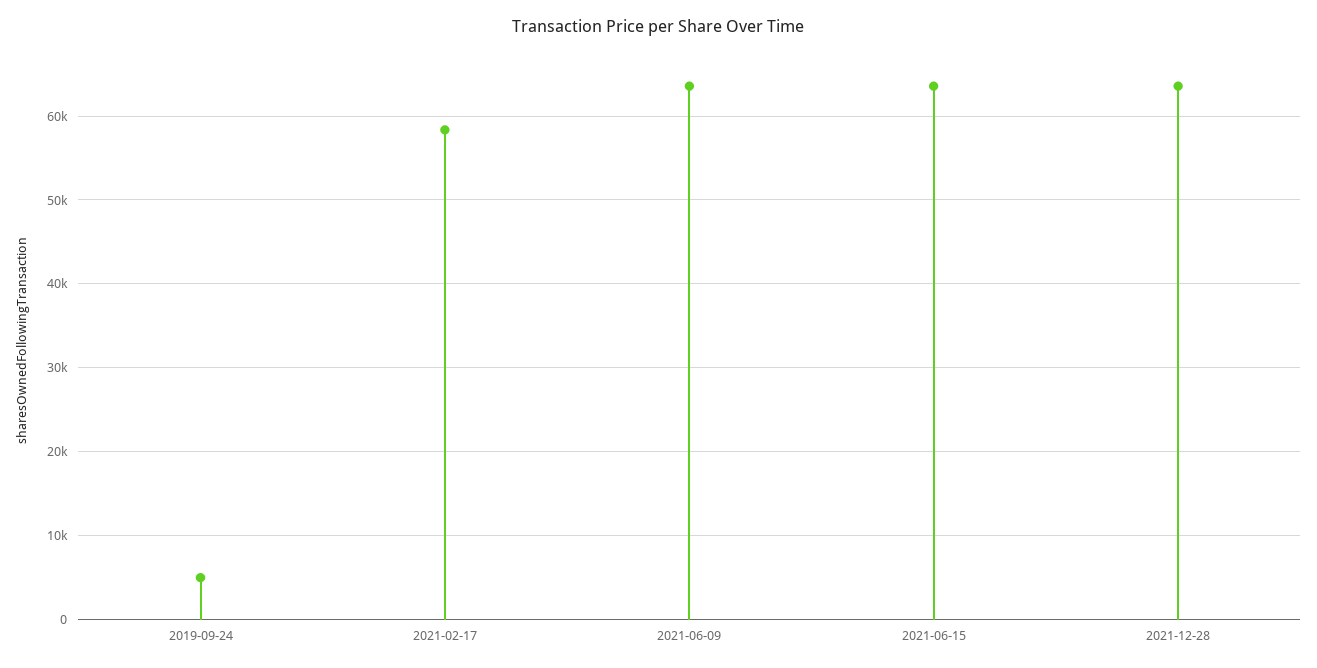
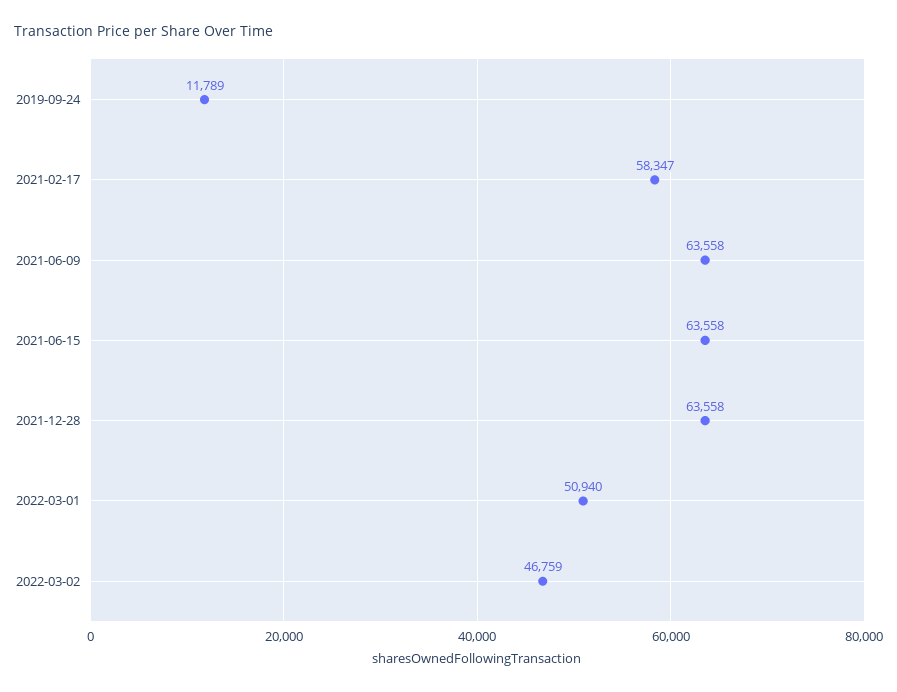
2019-09-24: 5000 -> 11789
2022-03-01: none -> 50940
2022-03-02: none -> 46759

